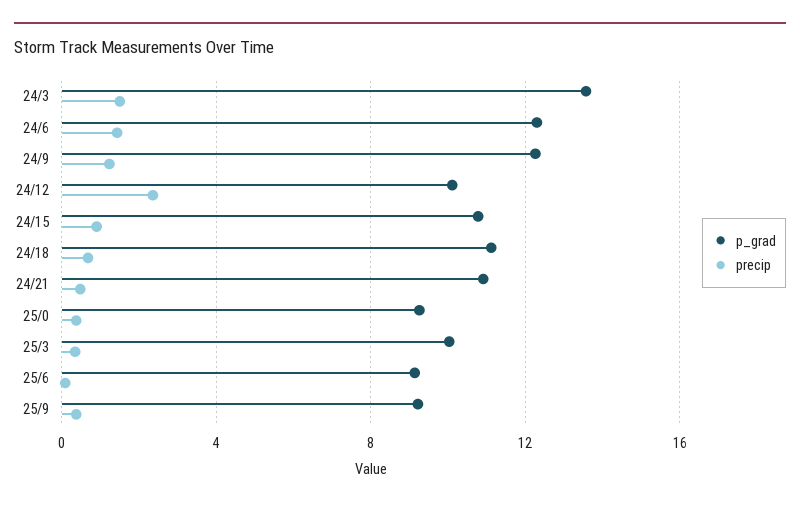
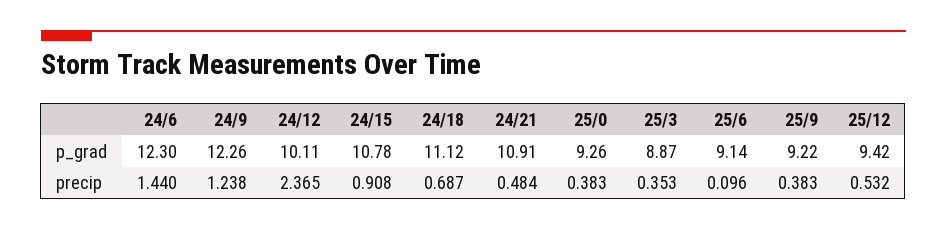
p_grad, 24/3: 13.5 -> none
precip, 24/3: 1.5 -> none
p_grad, 25/3: 10 -> 8.87
p_grad, 25/12: none -> 9.42
precip, 25/12: none -> 0.532

